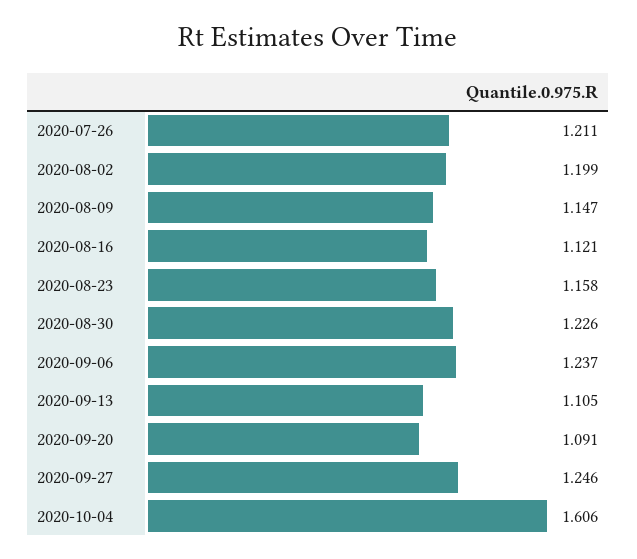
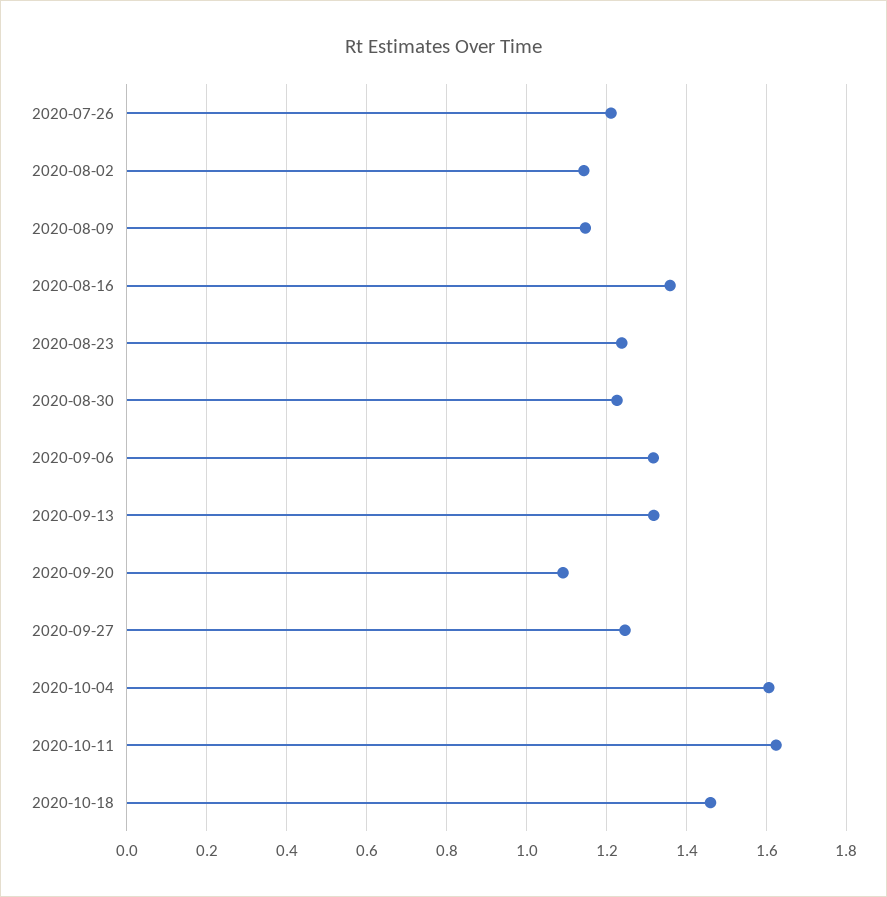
2020-08-02: 1.199 -> 1.14
2020-08-16: 1.121 -> 1.36
2020-08-23: 1.158 -> 1.24
2020-09-06: 1.237 -> 1.32
2020-09-13: 1.105 -> 1.32
2020-10-11: none -> 1.62
2020-10-18: none -> 1.46

